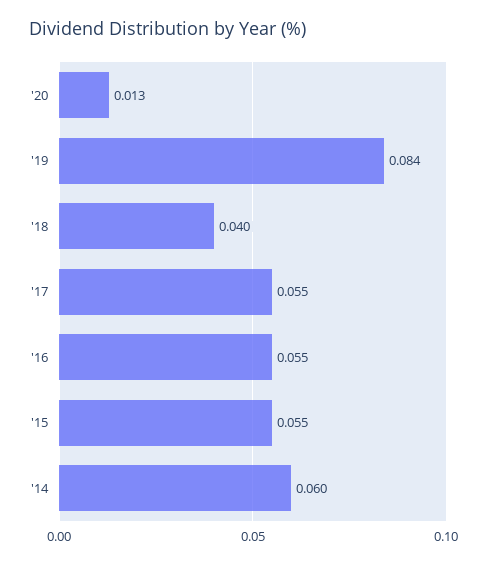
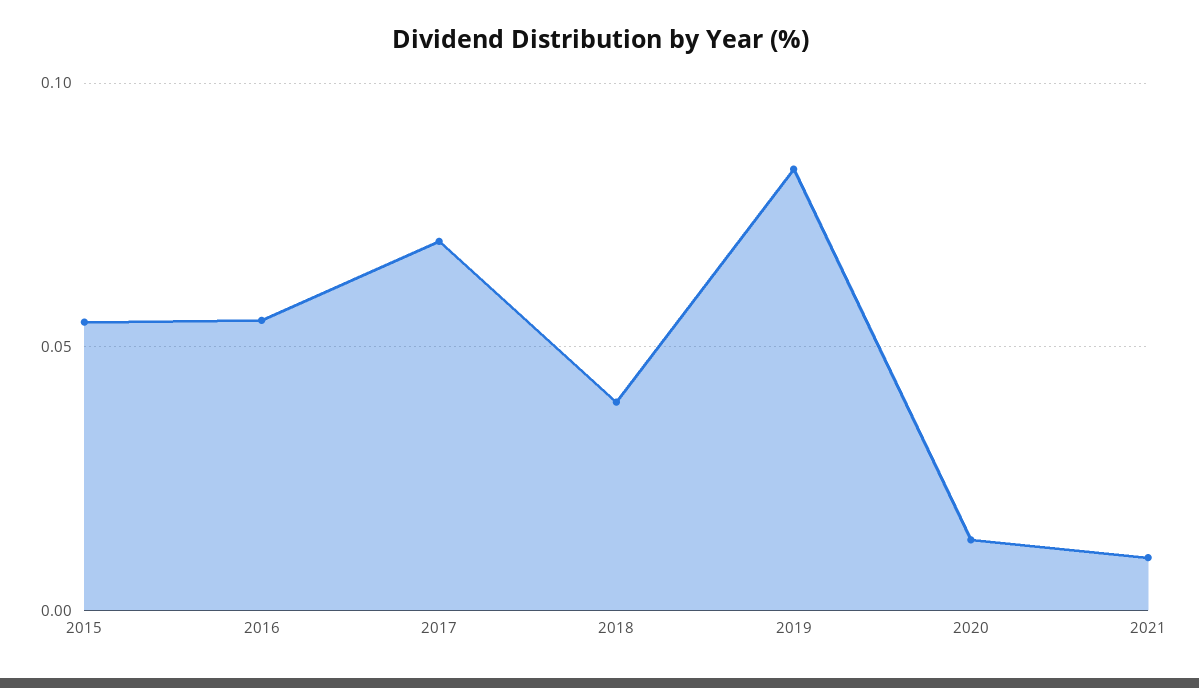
'17: 0.055 -> 0.07
'14: 0.06 -> none
2021: none -> 0.01

